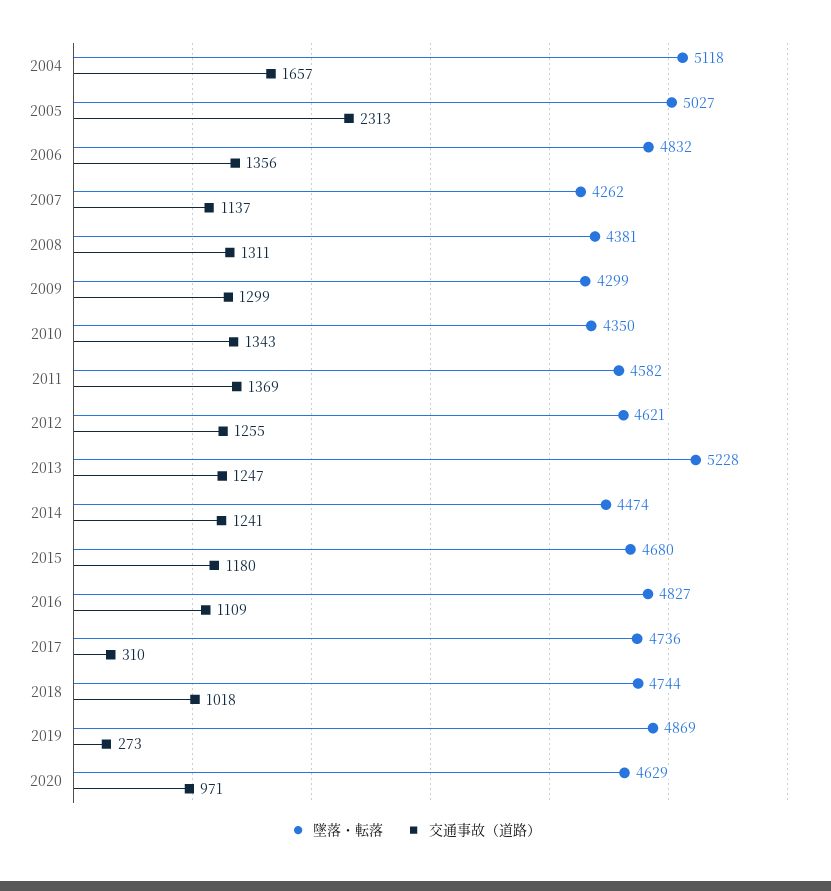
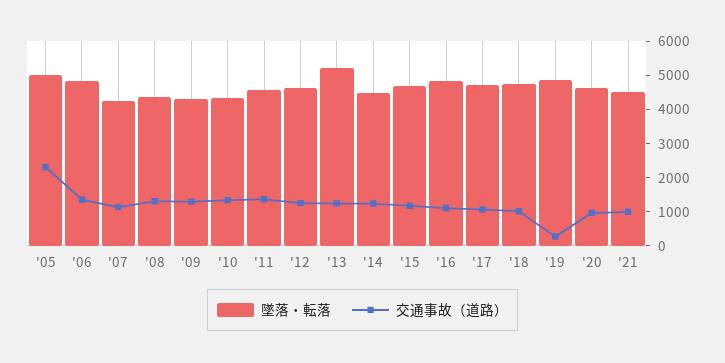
墜落・転落, 2004: 5118 -> none
交通事故（道路）, 2004: 1657 -> none
交通事故（道路）, 2017: 310 -> 1000
墜落・転落, '21: none -> 4500
交通事故（道路）, '21: none -> 1000

